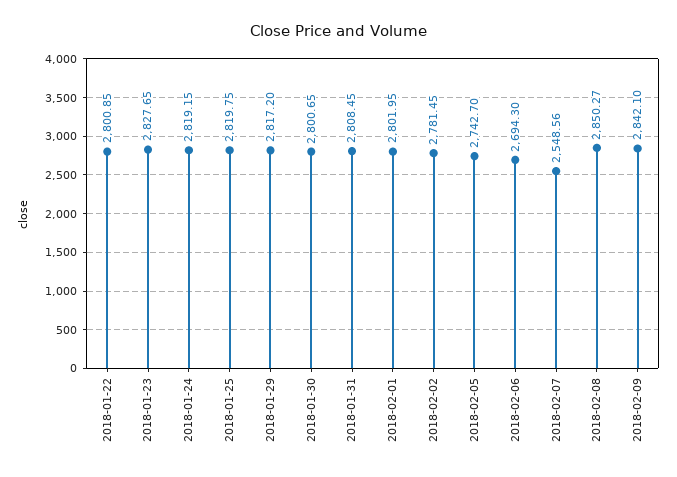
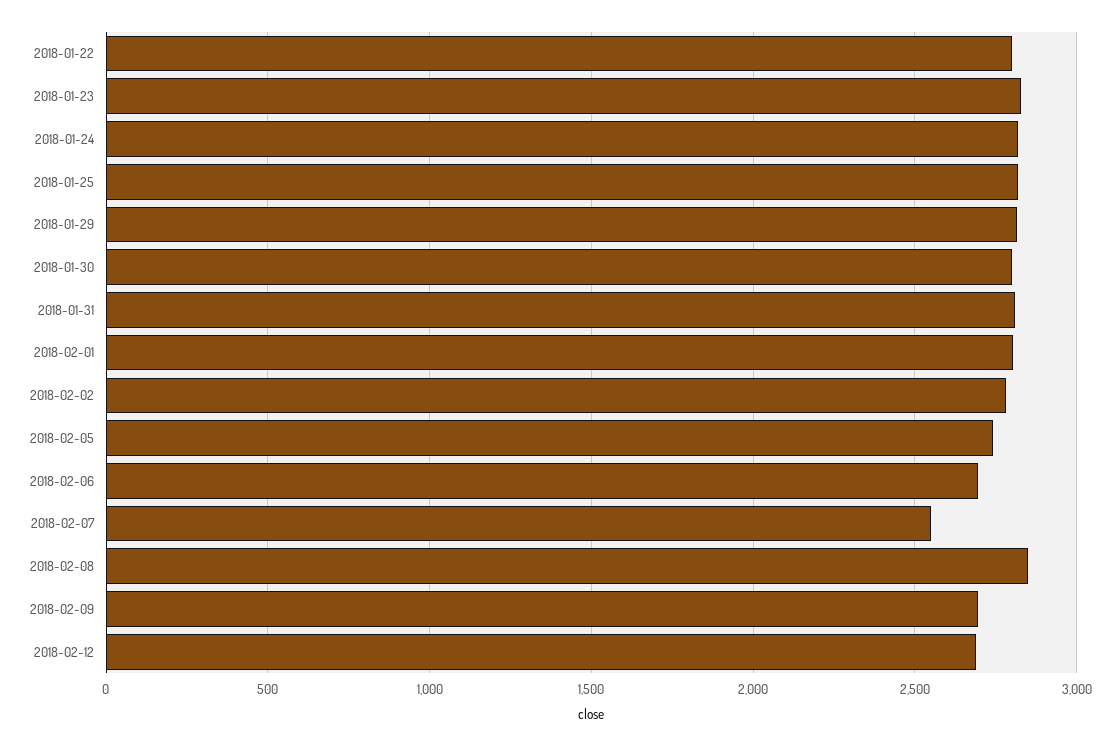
2018-02-09: 2842.1 -> 2700
2018-02-12: none -> 2700

